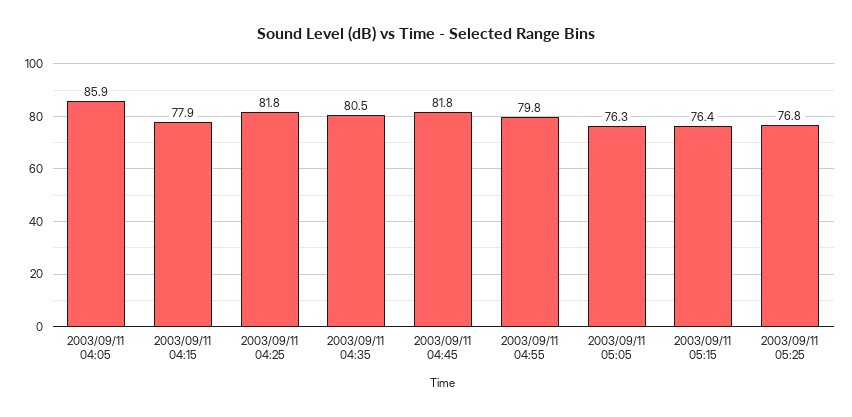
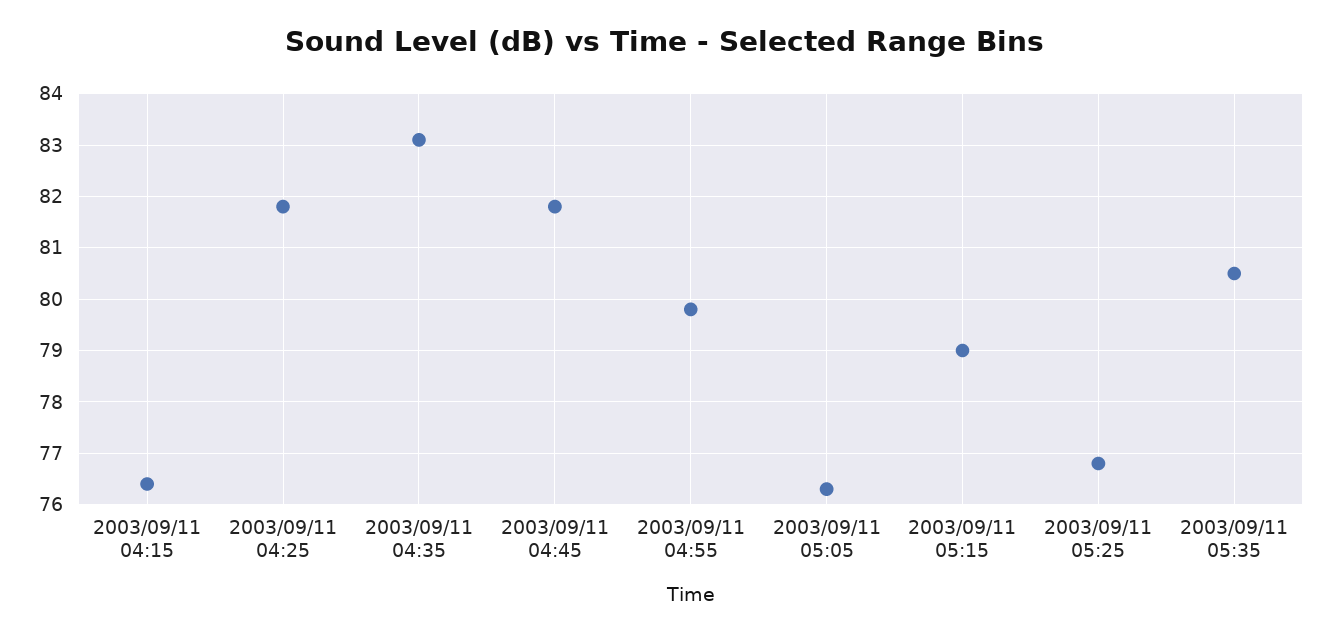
2003/09/11 04:05: 85.9 -> none
2003/09/11 04:15: 77.9 -> 76.5
2003/09/11 04:35: 80.5 -> 83
2003/09/11 05:15: 76.4 -> 79
2003/09/11 05:35: none -> 80.5

